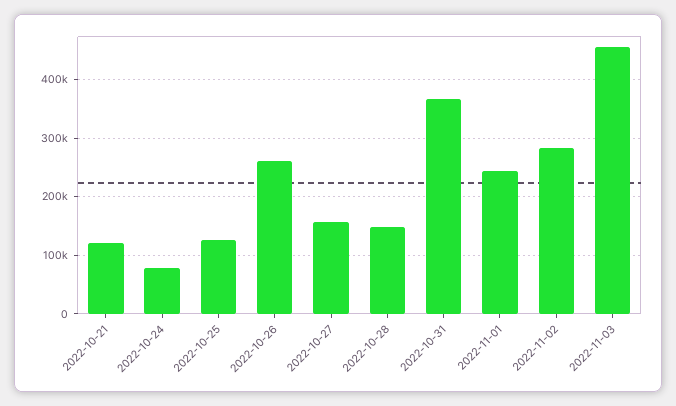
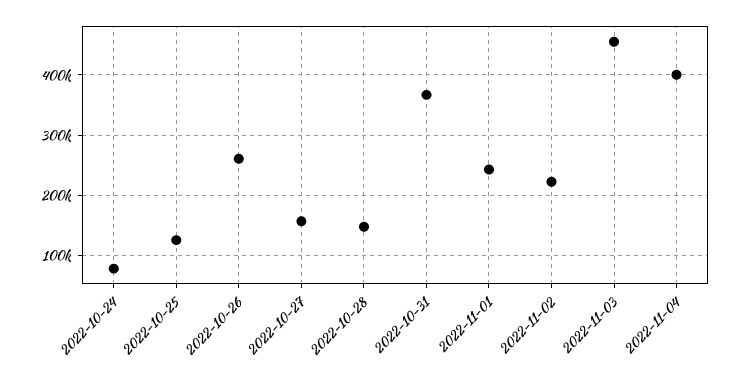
2022-10-21: 120000 -> none
2022-11-02: 280000 -> 220000
2022-11-04: none -> 400000

